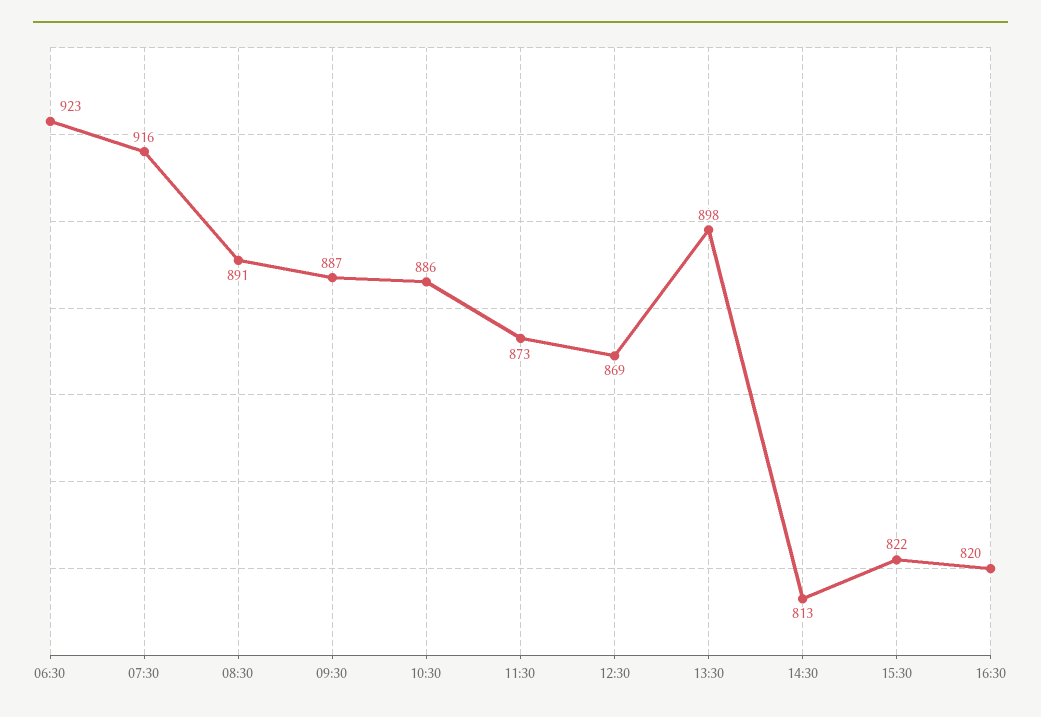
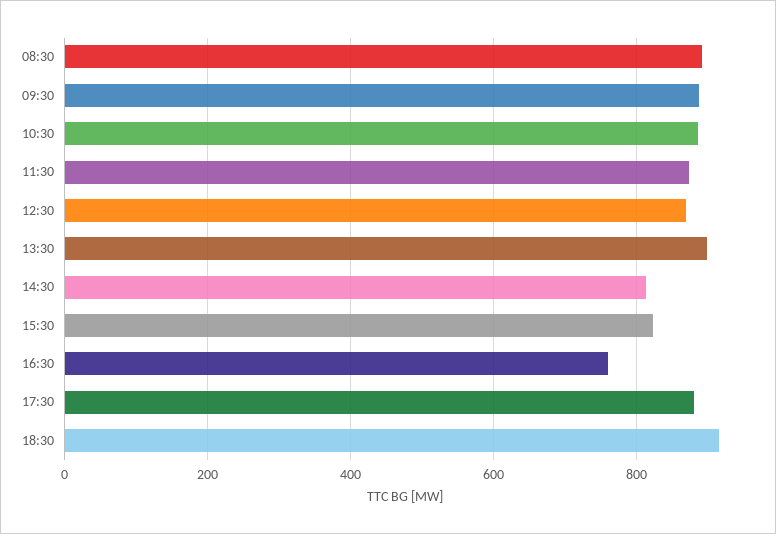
06:30: 923 -> none
07:30: 916 -> none
16:30: 820 -> 760
17:30: none -> 880
18:30: none -> 920

